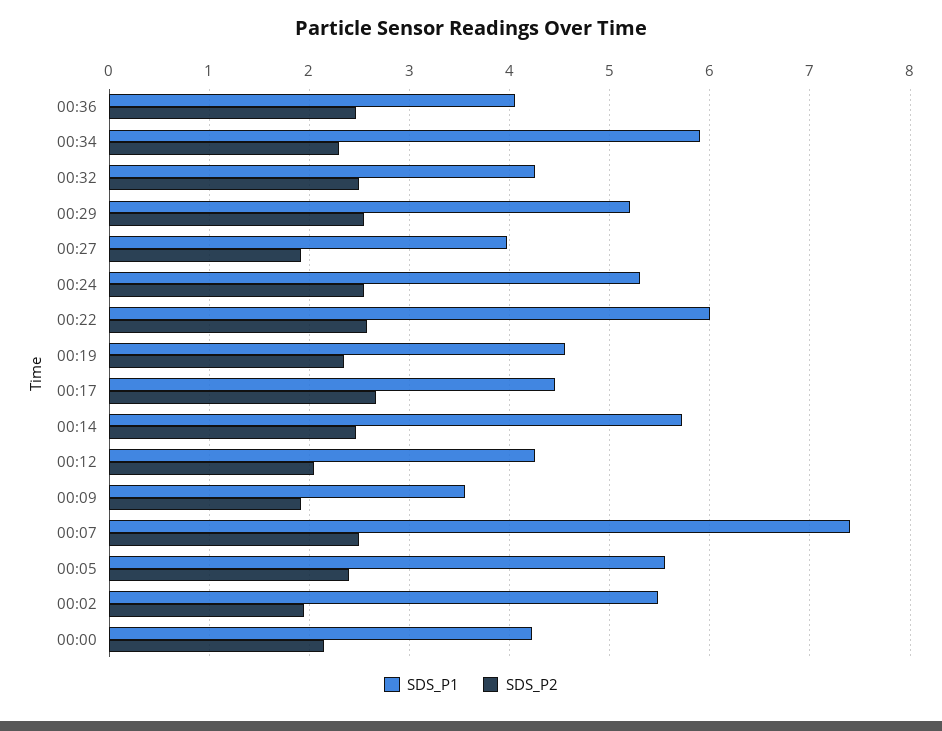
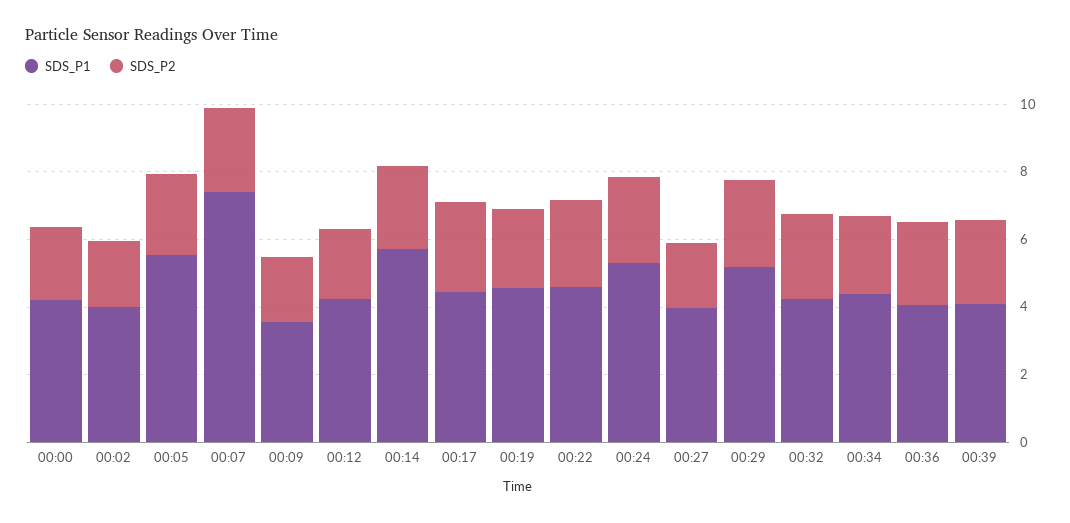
SDS_P1, 00:34: 5.9 -> 4.5
SDS_P1, 00:22: 6 -> 4.5
SDS_P1, 00:02: 5.5 -> 4
SDS_P1, 00:39: none -> 4
SDS_P2, 00:39: none -> 2.5

